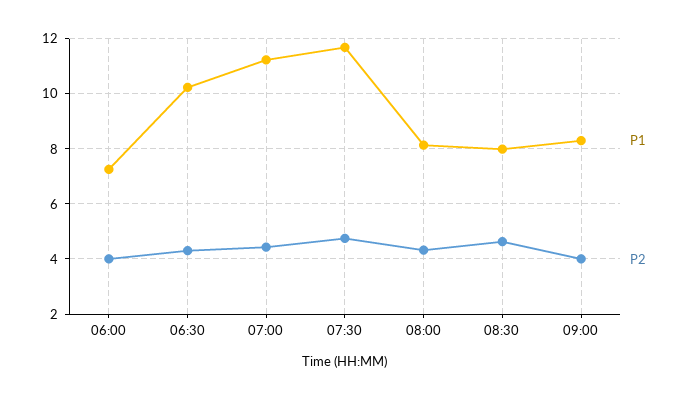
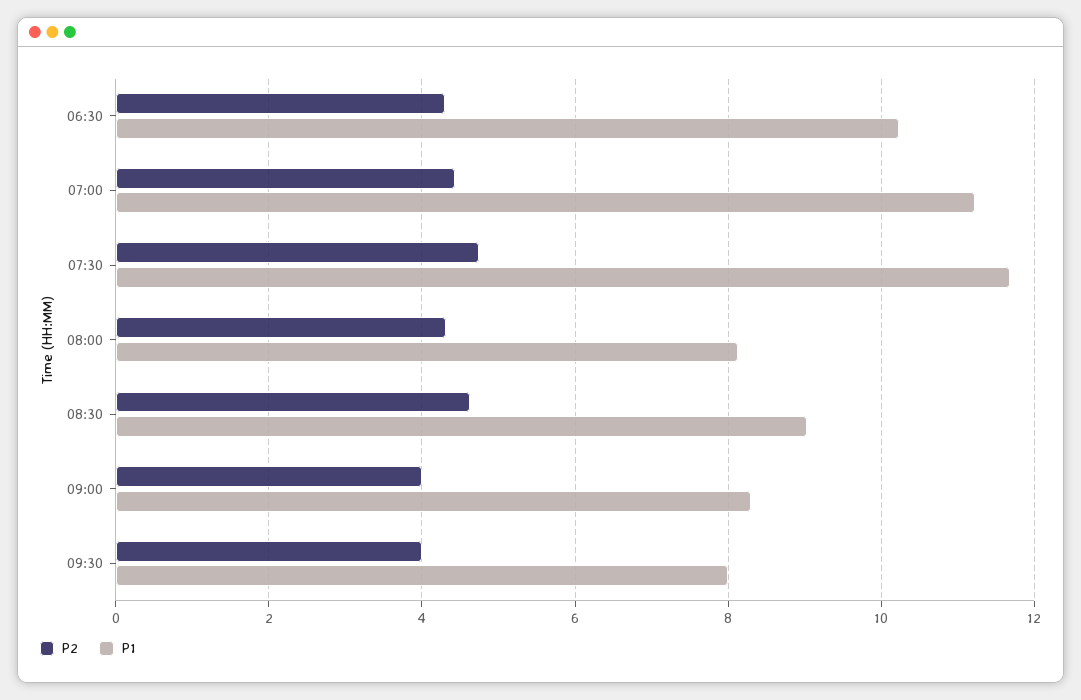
P1, 06:00: 7.25 -> none
P2, 06:00: 4 -> none
P1, 08:30: 8 -> 9
P2, 09:30: none -> 4
P1, 09:30: none -> 8

